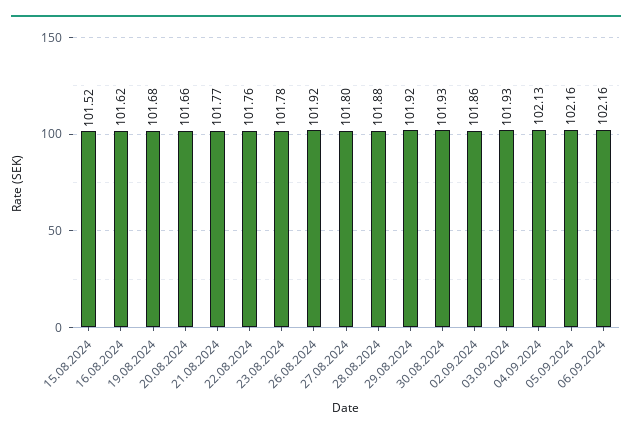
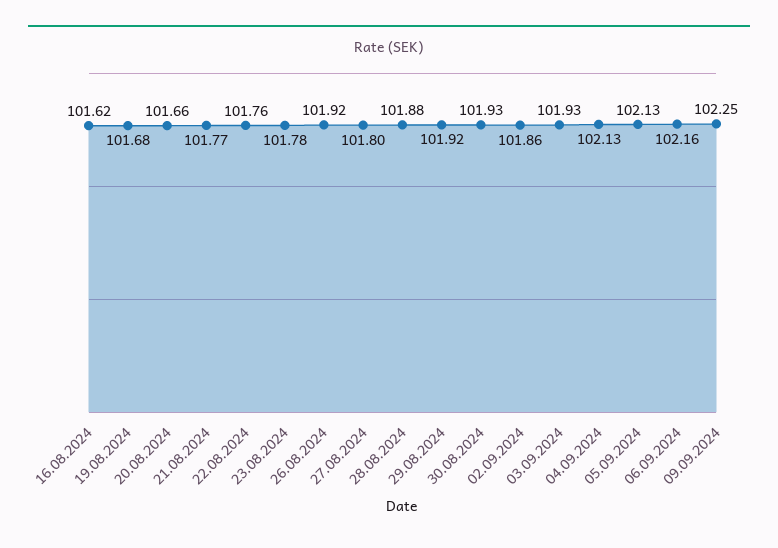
15.08.2024: 101.52 -> none
05.09.2024: 102.16 -> 102.13
09.09.2024: none -> 102.25

